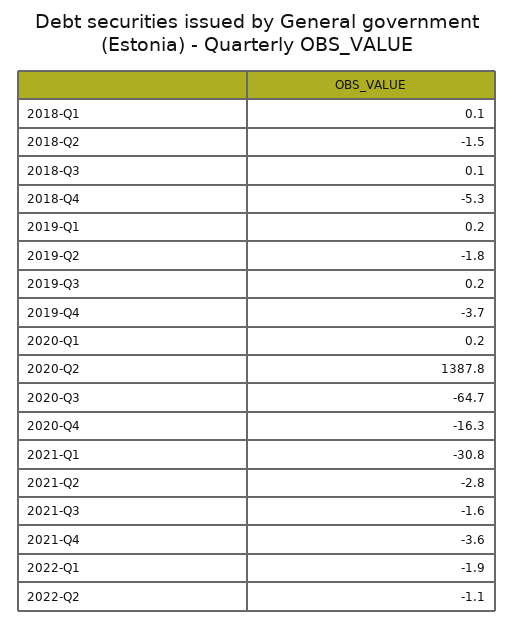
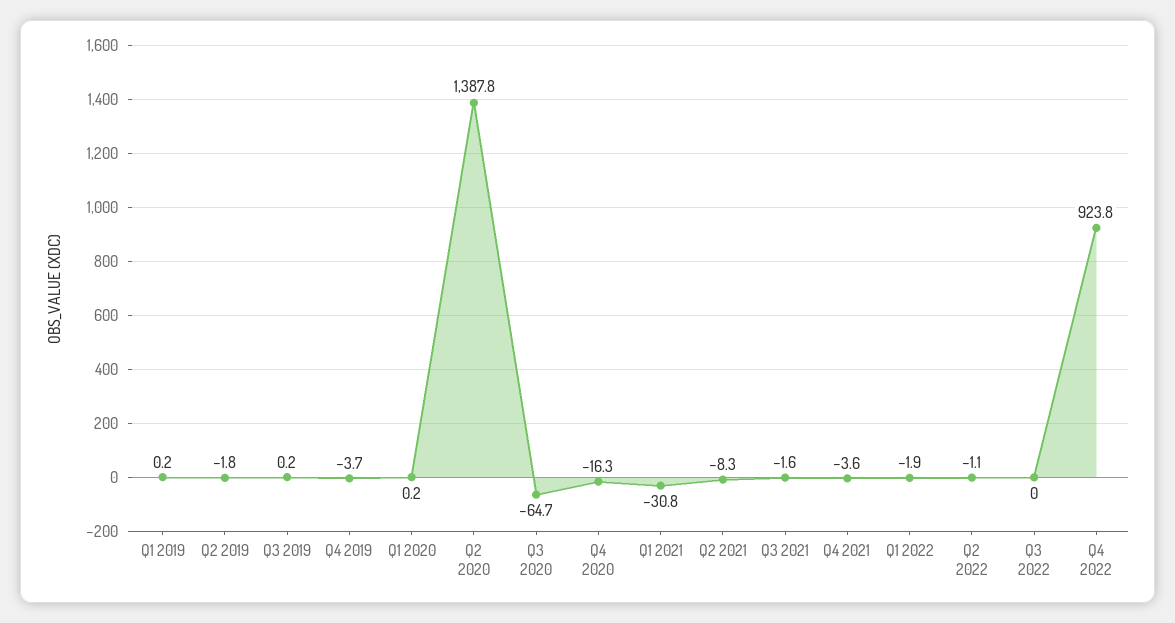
2018-Q1: 0.1 -> none
2018-Q2: -1.5 -> none
2018-Q3: 0.1 -> none
2018-Q4: -5.3 -> none
2021-Q2: -2.8 -> -8.3
Q3 2022: none -> 0
Q4 2022: none -> 923.8

